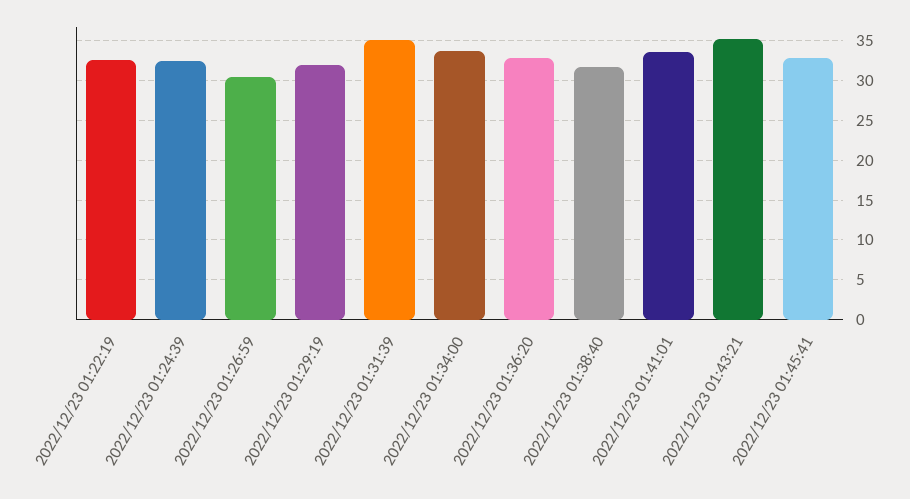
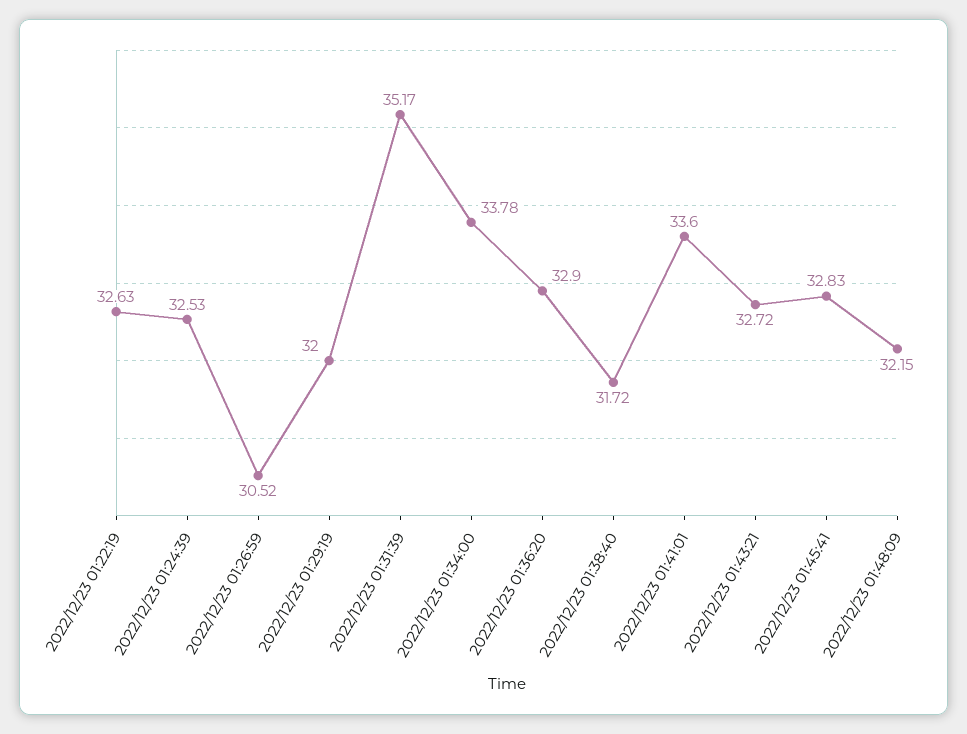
2022/12/23 01:43:21: 35 -> 32.72
2022/12/23 01:48:09: none -> 32.15

